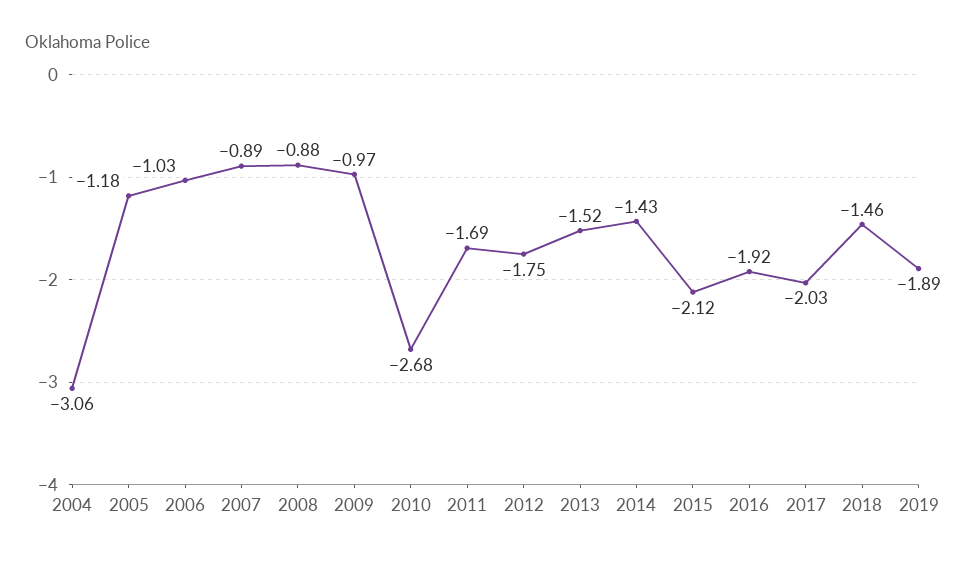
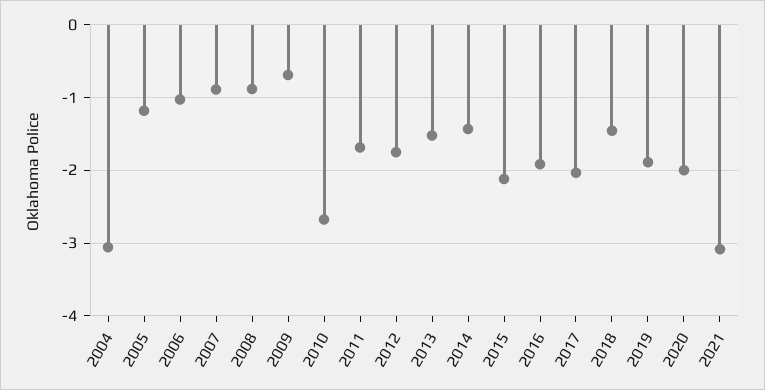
2009: -0.97 -> -0.7
2020: none -> -2
2021: none -> -3.1

